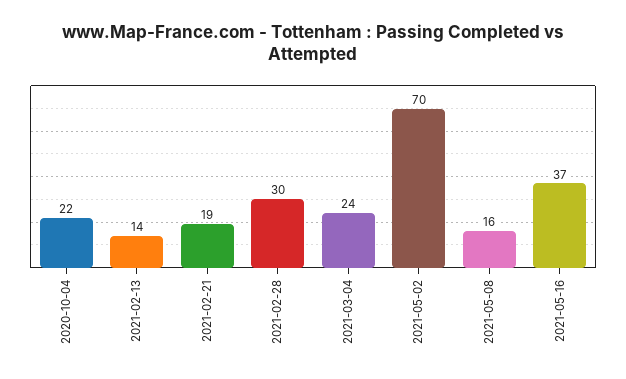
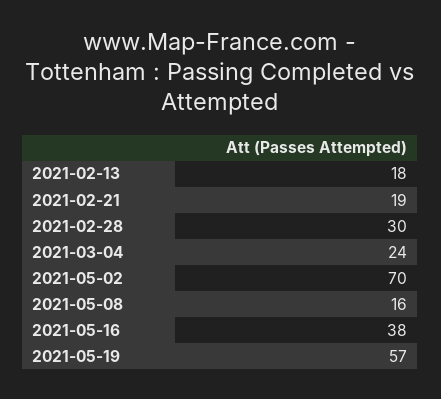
2020-10-04: 22 -> none
2021-02-13: 14 -> 18
2021-05-16: 37 -> 38
2021-05-19: none -> 57

